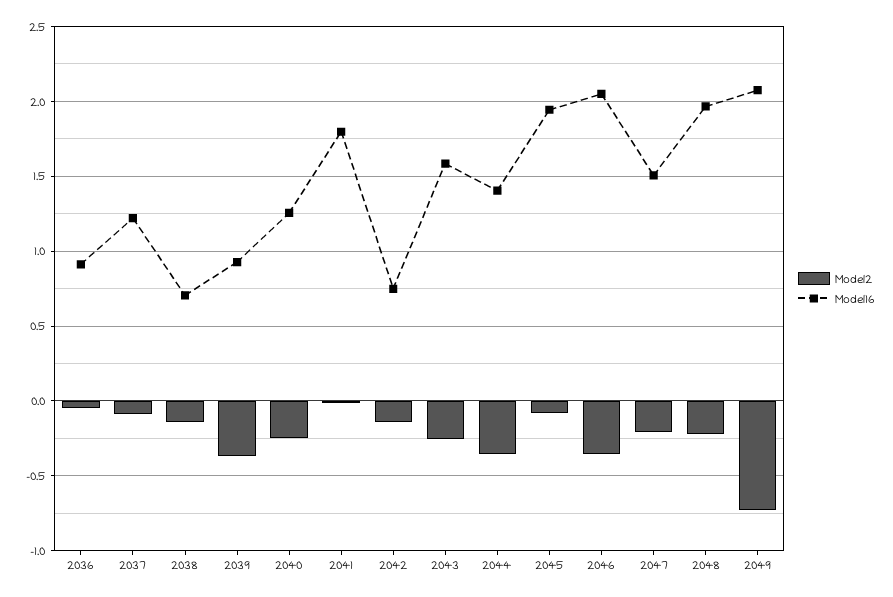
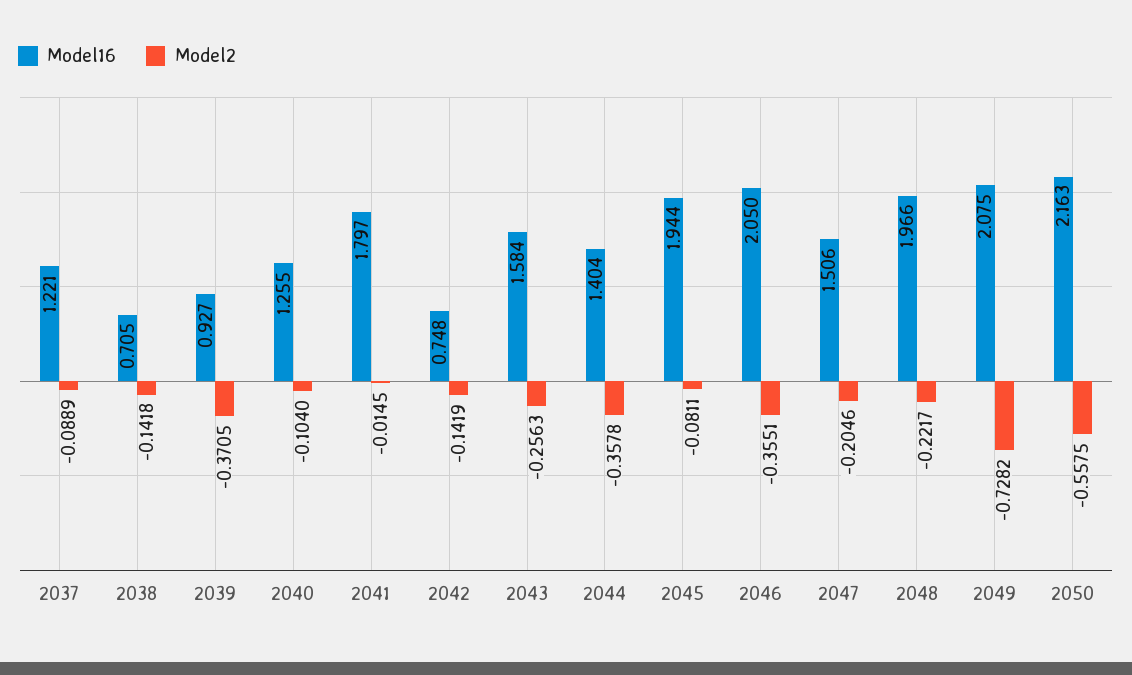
Model2, 2036: -0.05 -> none
Model16, 2036: 0.9 -> none
Model2, 2040: -0.25 -> -0.104
Model16, 2050: none -> 2.163
Model2, 2050: none -> -0.5575

